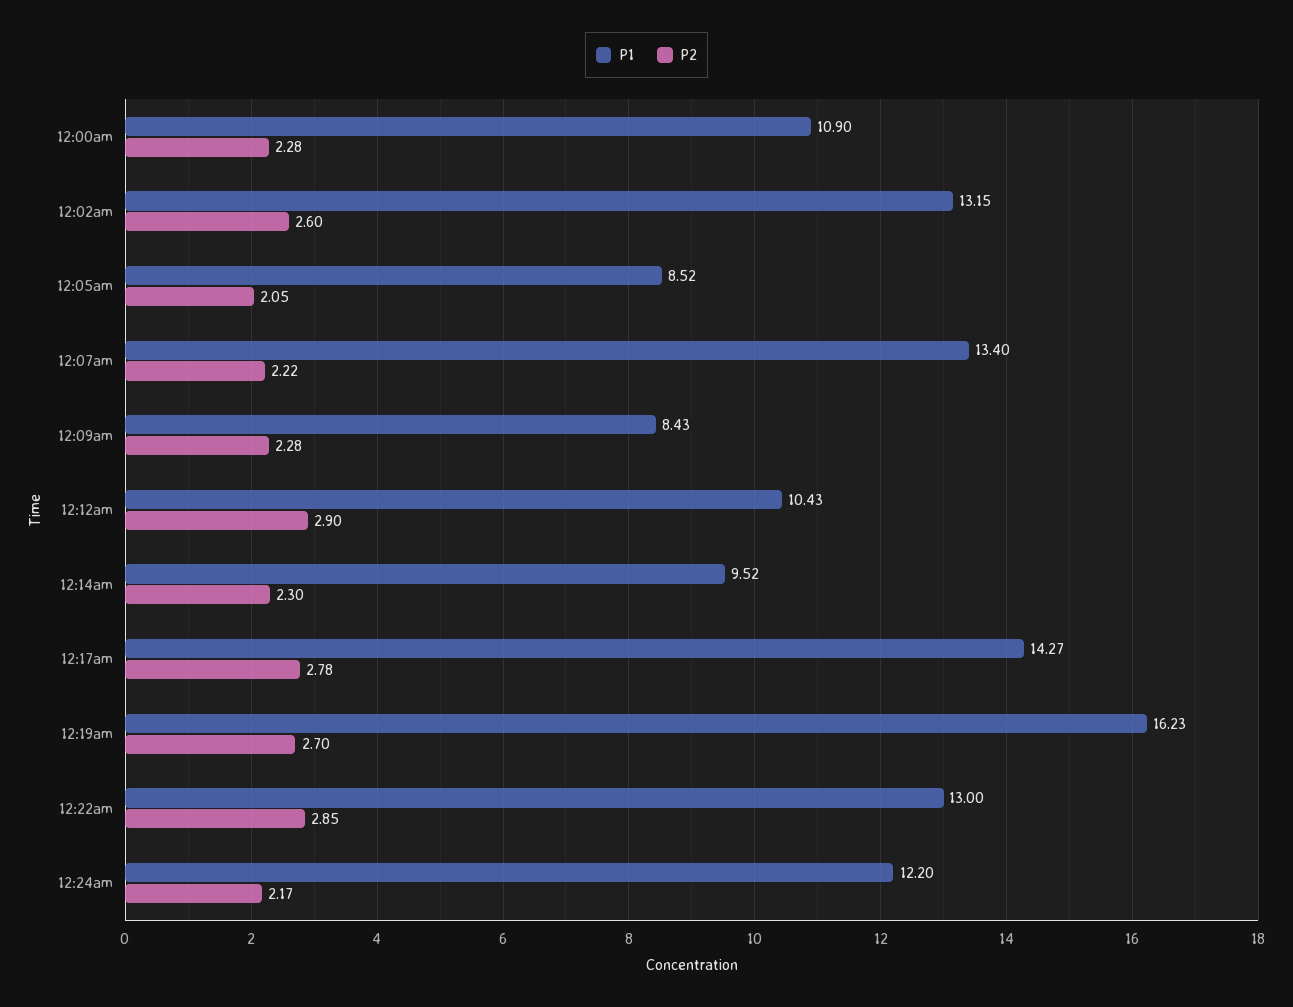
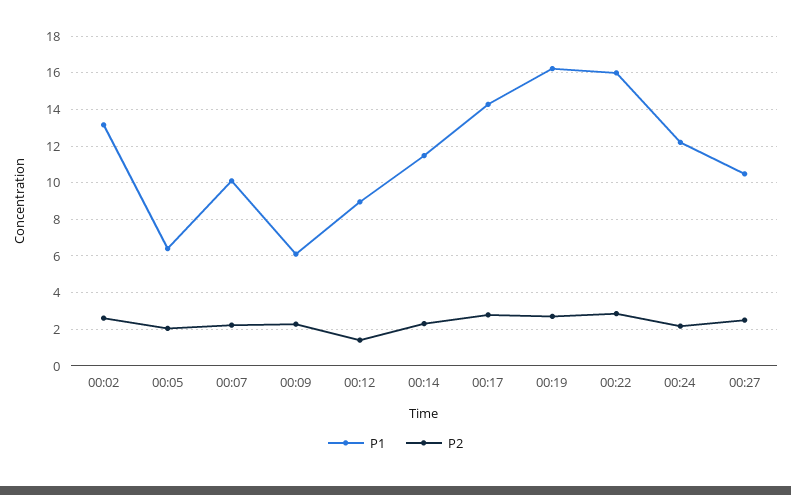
P1, 12:00am: 10.9 -> none
P2, 12:00am: 2.28 -> none
P1, 12:05am: 8.52 -> 6.5
P1, 12:07am: 13.4 -> 10
P1, 12:09am: 8.43 -> 6
P1, 12:12am: 10.43 -> 9
P2, 12:12am: 2.9 -> 1.5
P1, 12:14am: 9.52 -> 11.5
P1, 12:22am: 13 -> 16
P1, 00:27: none -> 10.5
P2, 00:27: none -> 2.5

